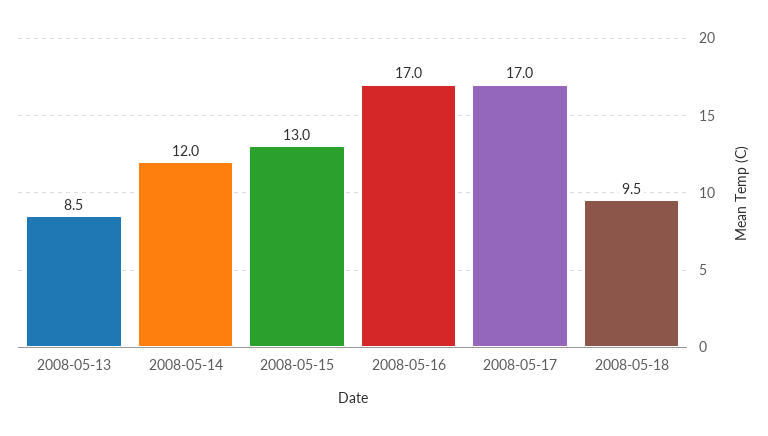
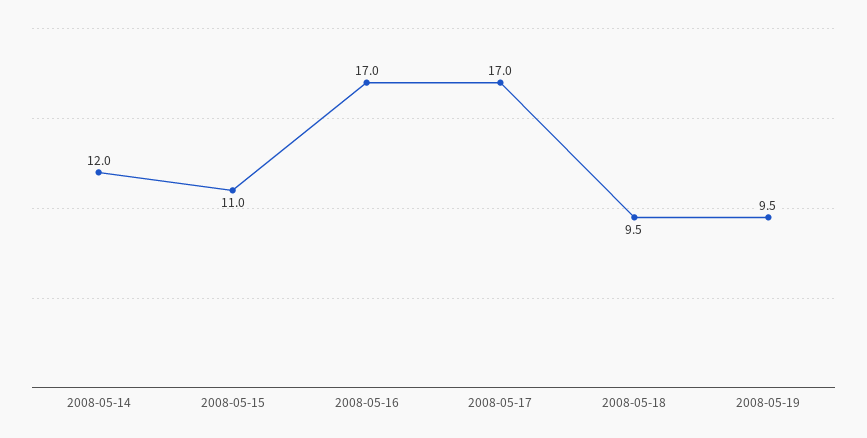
2008-05-13: 8.5 -> none
2008-05-15: 13 -> 11
2008-05-19: none -> 9.5

